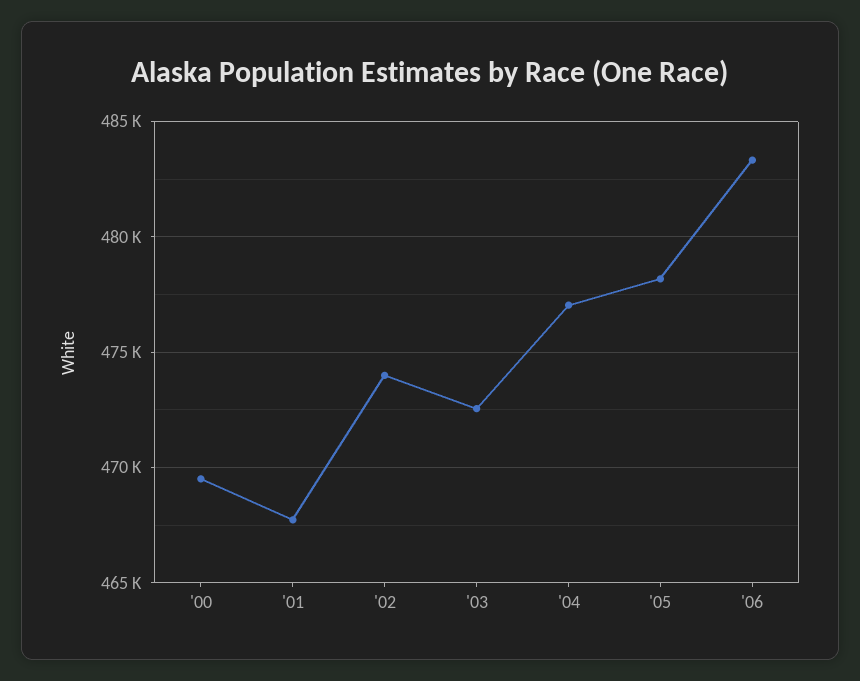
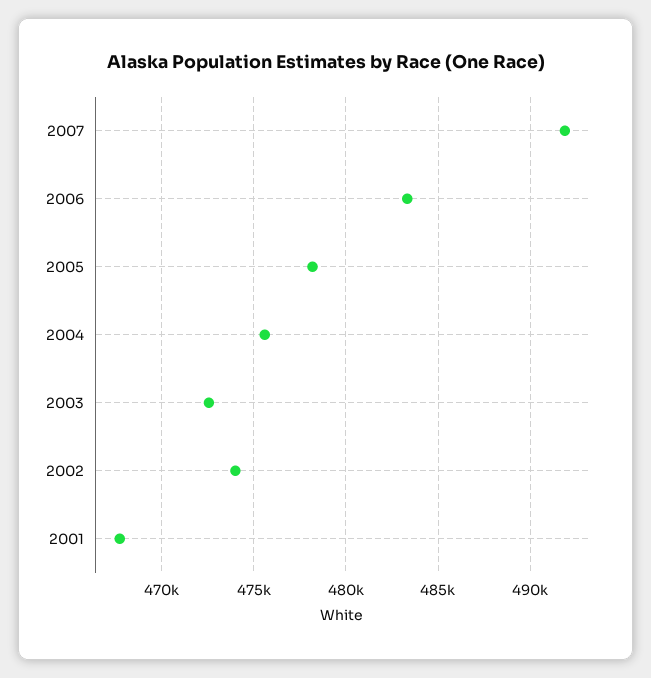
'00: 469500 -> none
'04: 477000 -> 475500
2007: none -> 492000

